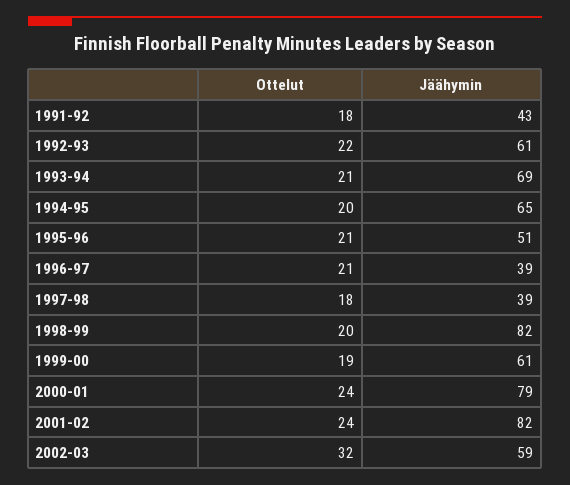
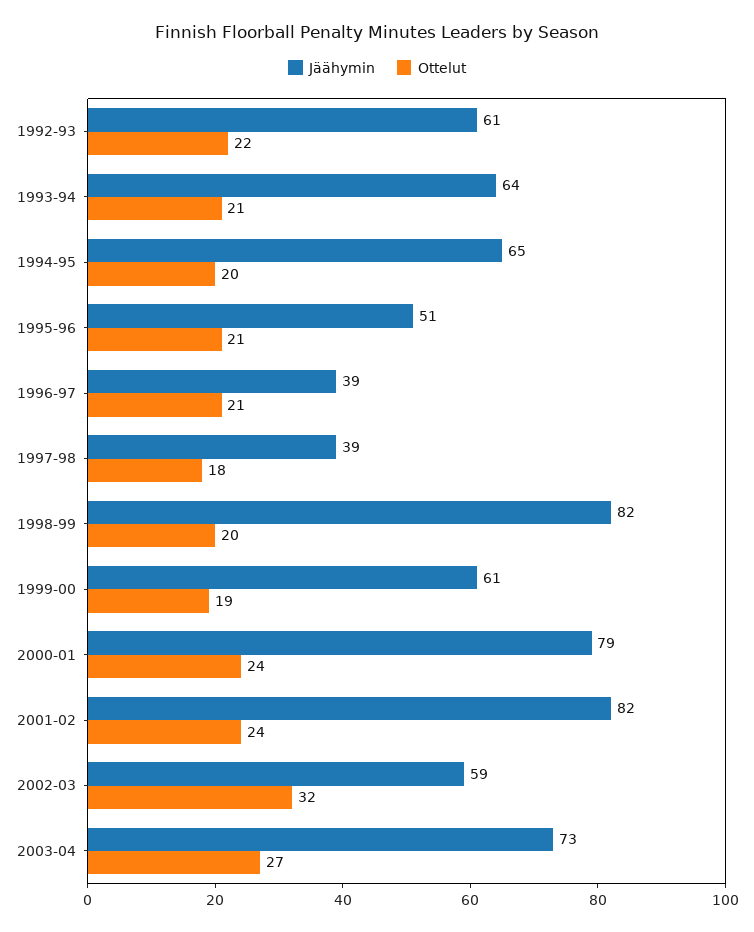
Ottelut, 1991-92: 18 -> none
Jäähymin, 1991-92: 43 -> none
Jäähymin, 1993-94: 69 -> 64
Jäähymin, 2003-04: none -> 73
Ottelut, 2003-04: none -> 27

